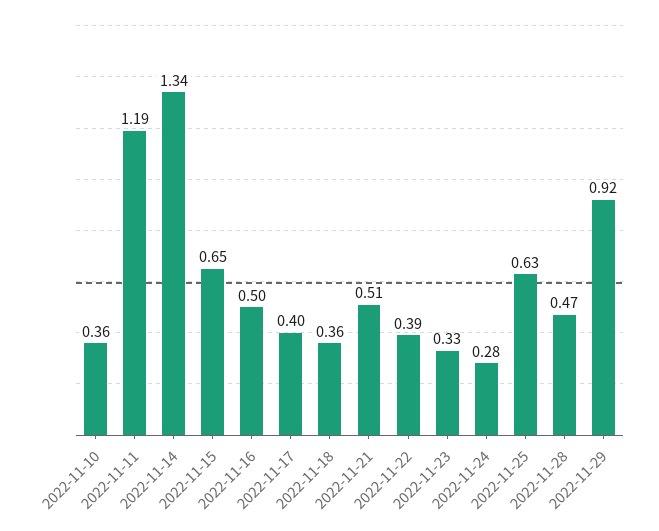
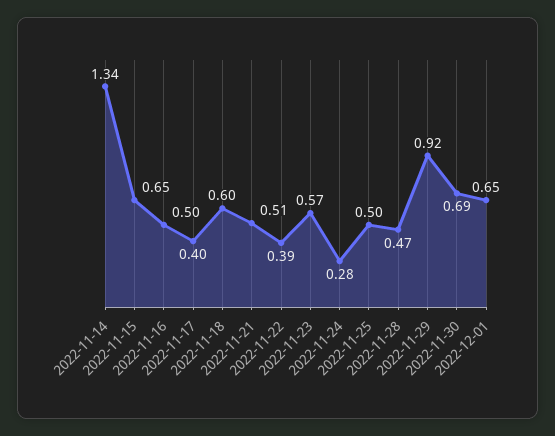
2022-11-10: 0.36 -> none
2022-11-11: 1.19 -> none
2022-11-18: 0.36 -> 0.6
2022-11-23: 0.33 -> 0.57
2022-11-25: 0.63 -> 0.5
2022-11-30: none -> 0.69
2022-12-01: none -> 0.65

